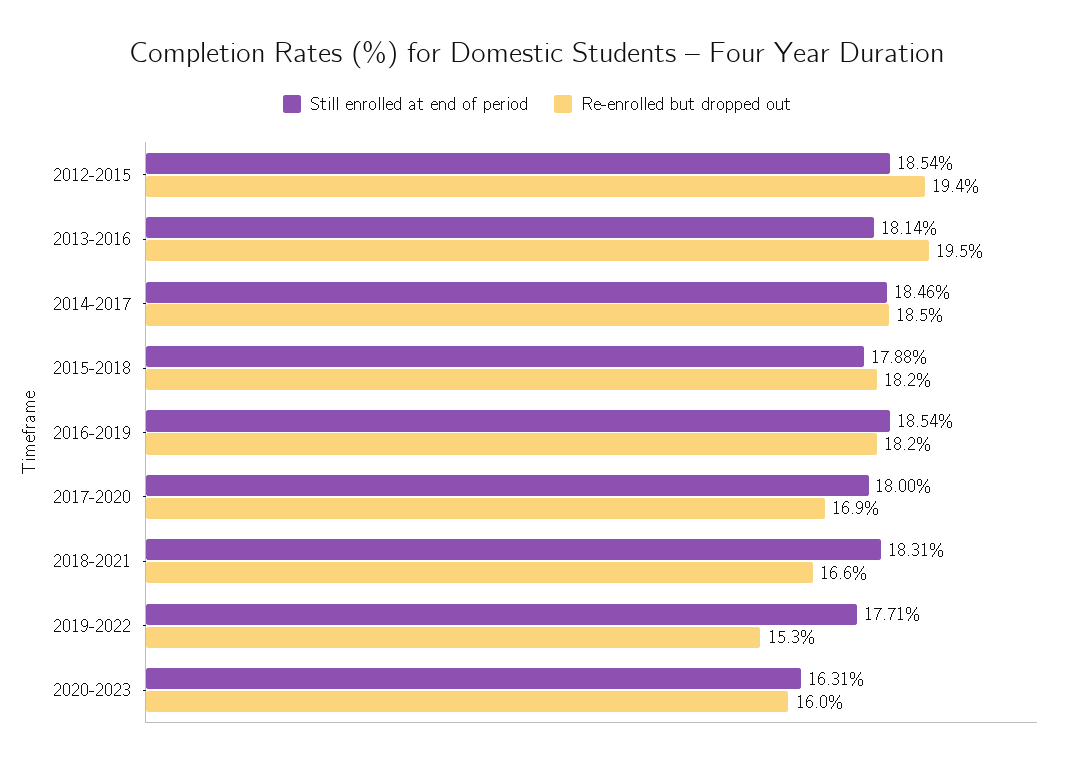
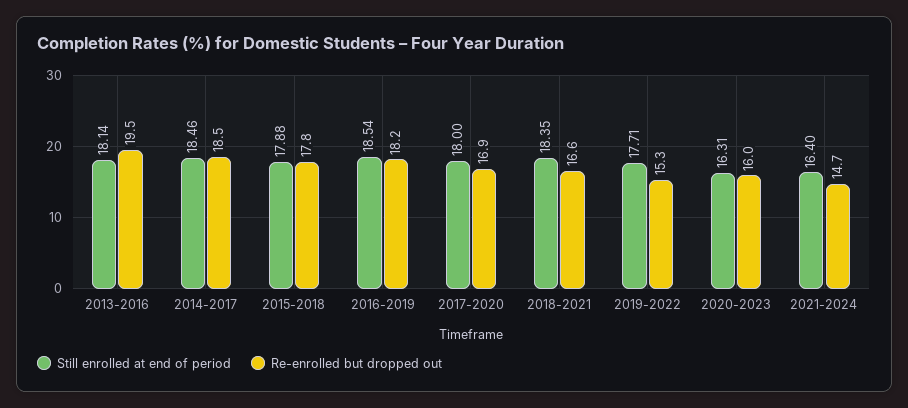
Still enrolled at end of period, 2012-2015: 18.54 -> none
Re-enrolled but dropped out, 2012-2015: 19.4 -> none
Re-enrolled but dropped out, 2015-2018: 18.2 -> 17.8
Still enrolled at end of period, 2018-2021: 18.31 -> 18.35
Still enrolled at end of period, 2021-2024: none -> 16.4
Re-enrolled but dropped out, 2021-2024: none -> 14.7

